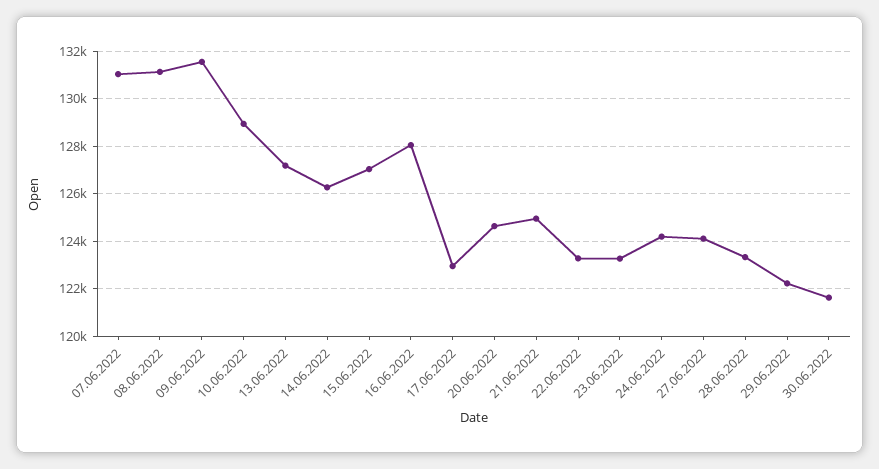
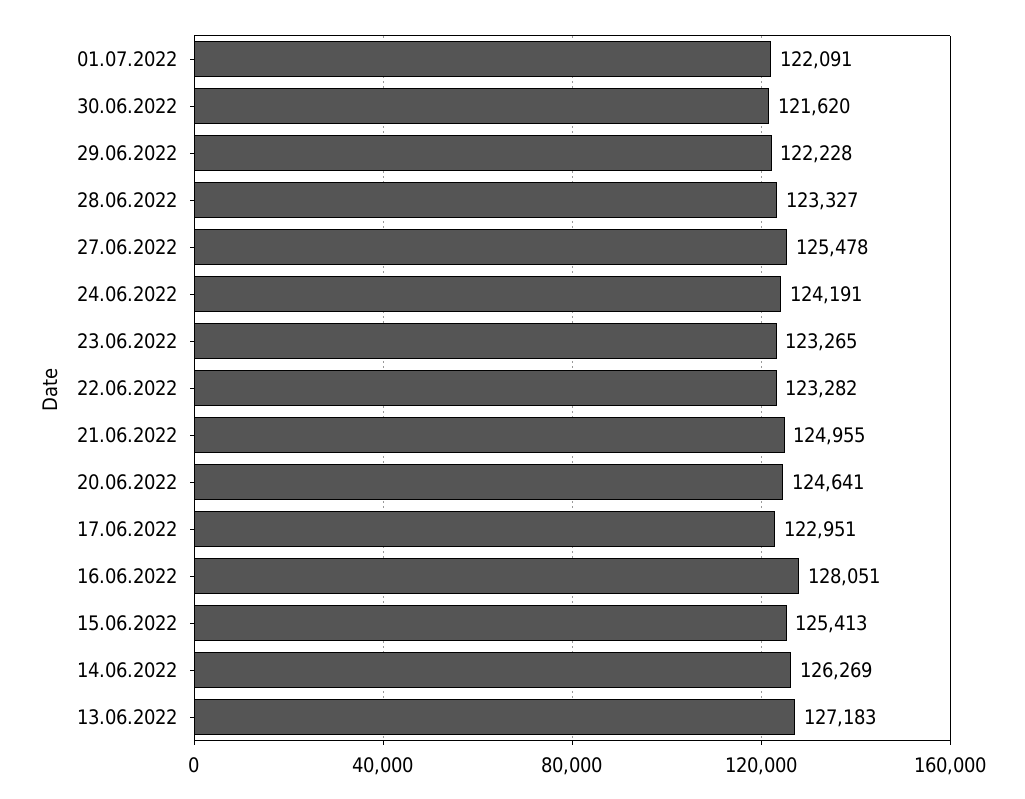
07.06.2022: 131000 -> none
08.06.2022: 131000 -> none
09.06.2022: 131500 -> none
10.06.2022: 129000 -> none
15.06.2022: 127000 -> 125413
27.06.2022: 124000 -> 125478
01.07.2022: none -> 122091

